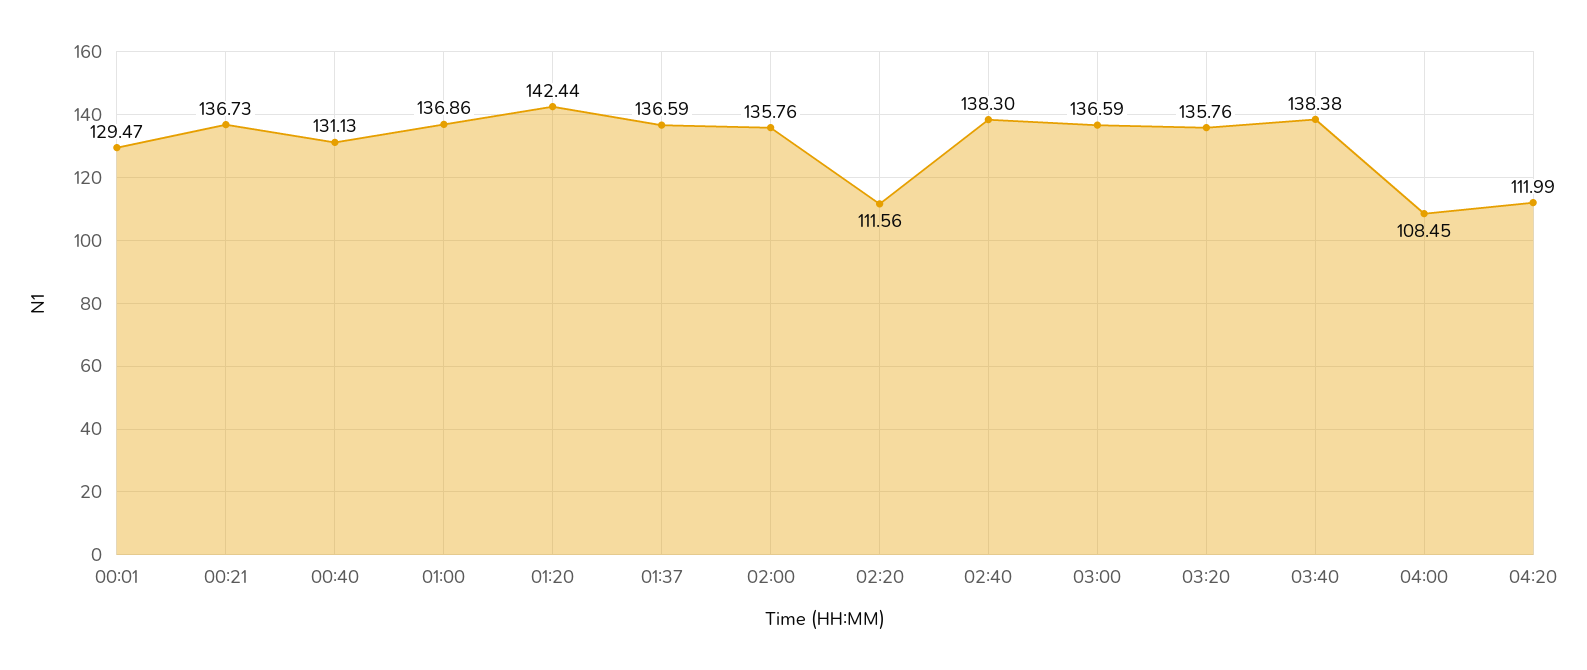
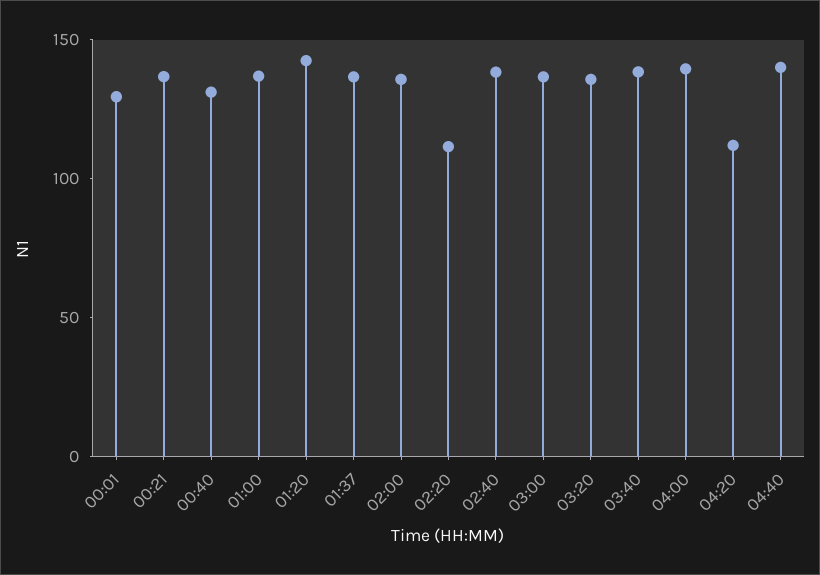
04:00: 108.45 -> 140
04:40: none -> 140

